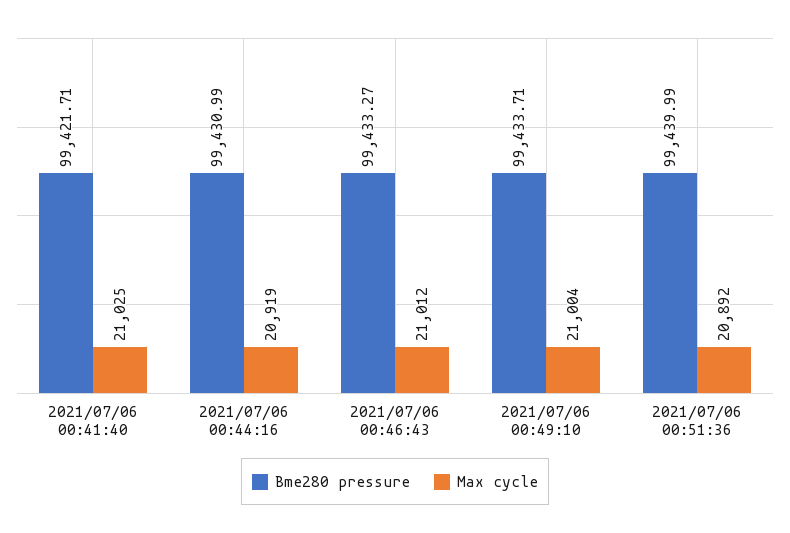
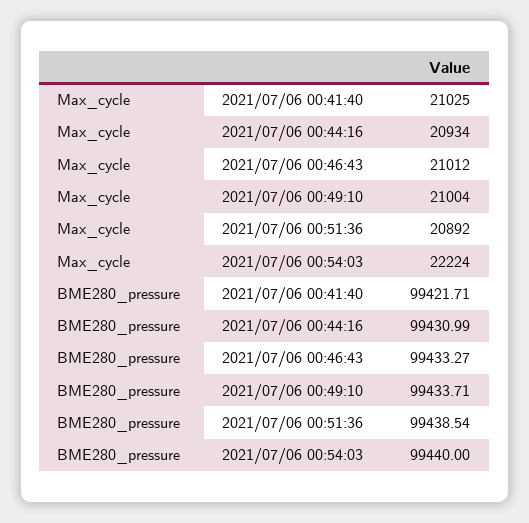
Max cycle, 2021/07/06 00:44:16: 20919 -> 20934
Bme280 pressure, 2021/07/06 00:51:36: 99439.99 -> 99438.54
Max cycle, 2021/07/06 00:54:03: none -> 22224
Bme280 pressure, 2021/07/06 00:54:03: none -> 99440

